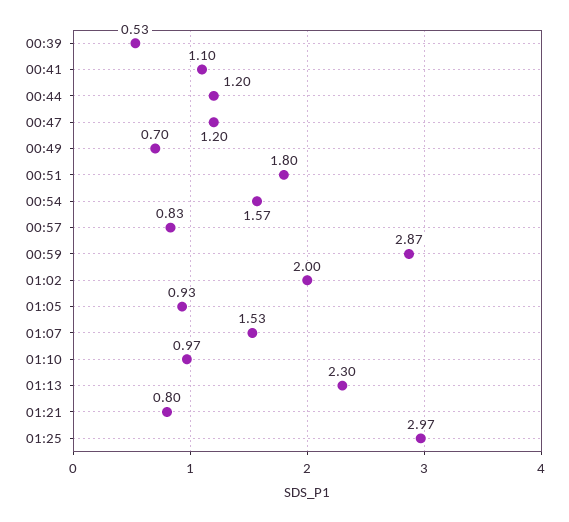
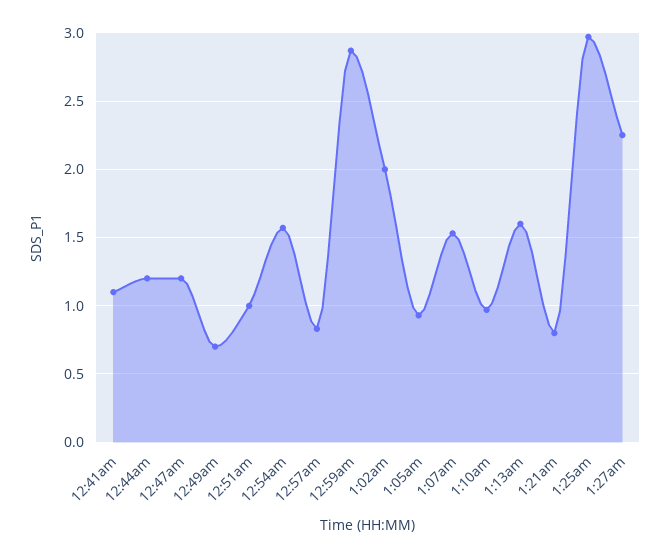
00:39: 0.53 -> none
00:51: 1.8 -> 1
01:13: 2.3 -> 1.6
1:27am: none -> 2.25

